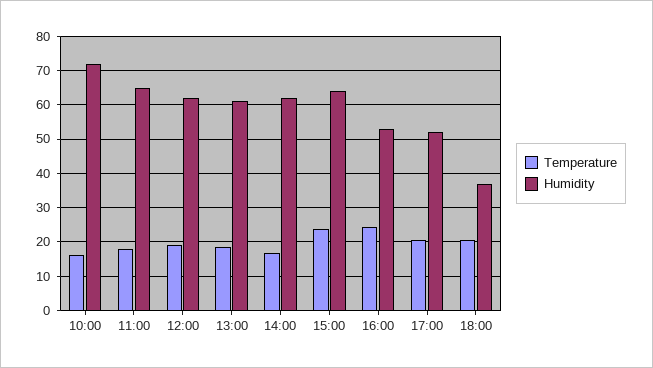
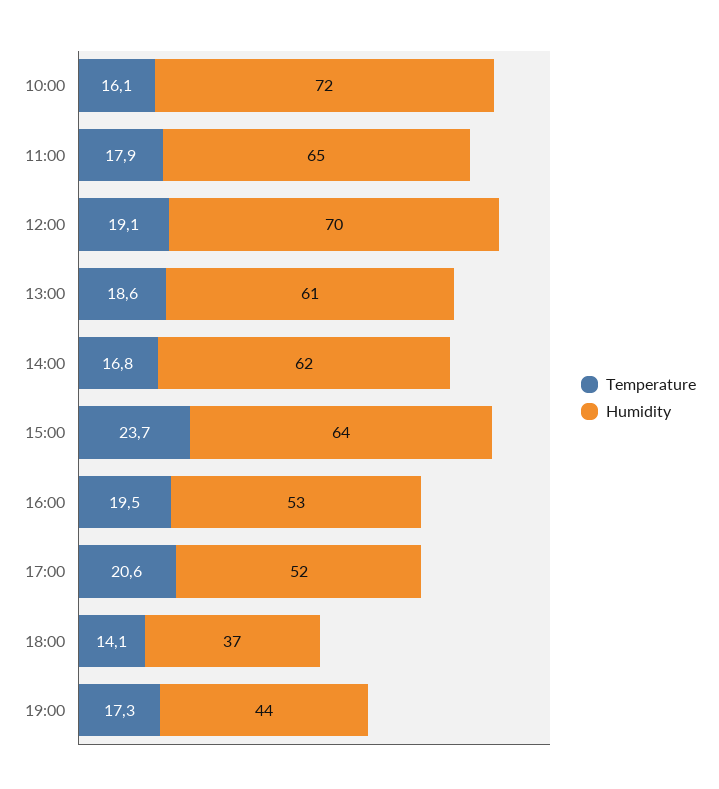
Humidity, 12:00: 62 -> 70
Temperature, 16:00: 24 -> 19.5
Temperature, 18:00: 20 -> 14.1
Temperature, 19:00: none -> 17.3
Humidity, 19:00: none -> 44

